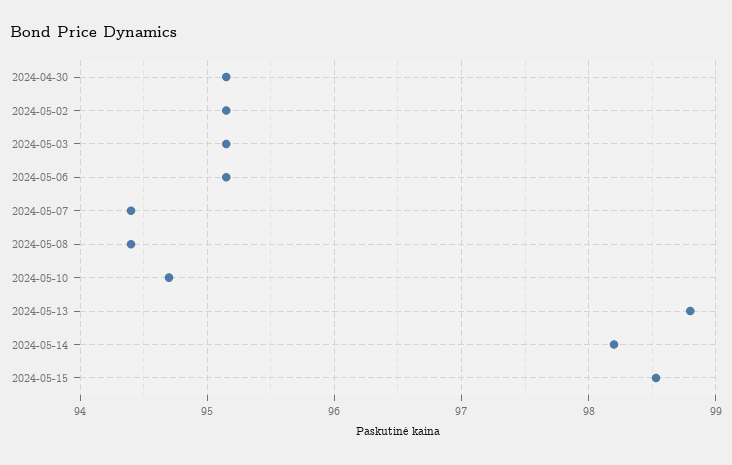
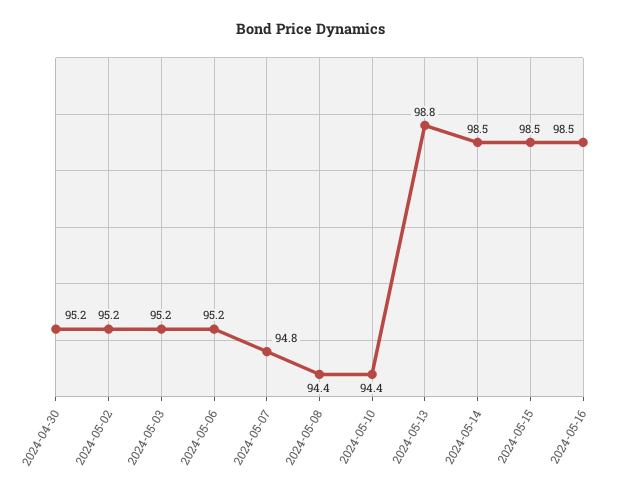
2024-05-07: 94.4 -> 94.8
2024-05-10: 94.7 -> 94.4
2024-05-14: 98.2 -> 98.5
2024-05-16: none -> 98.5

